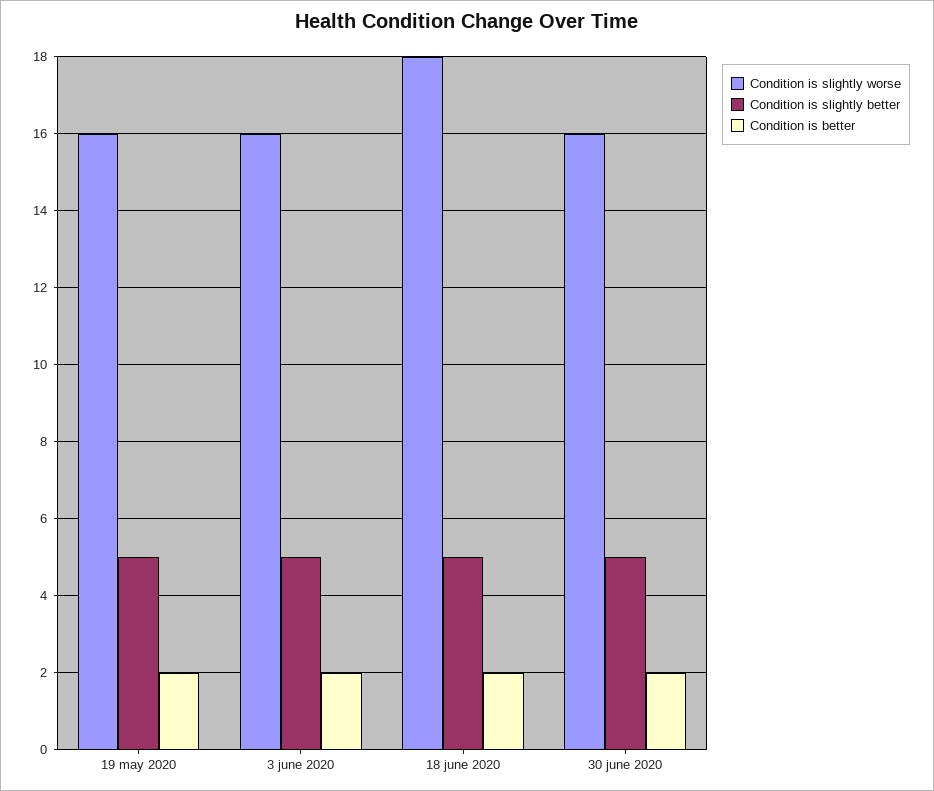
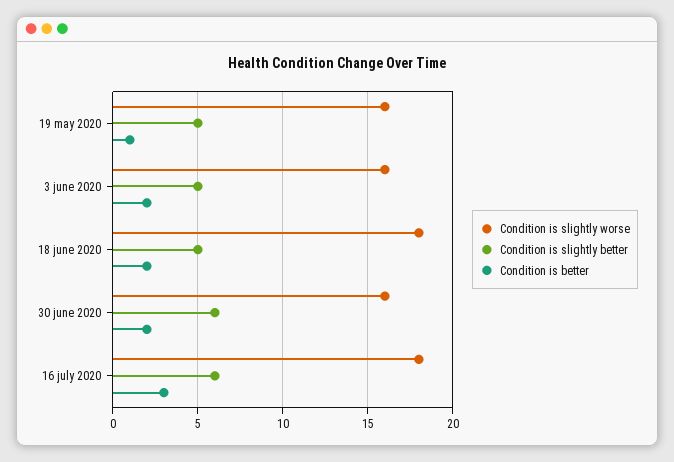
Condition is better, 19 may 2020: 2 -> 1
Condition is slightly better, 30 june 2020: 5 -> 6
Condition is slightly worse, 16 july 2020: none -> 18
Condition is slightly better, 16 july 2020: none -> 6
Condition is better, 16 july 2020: none -> 3

